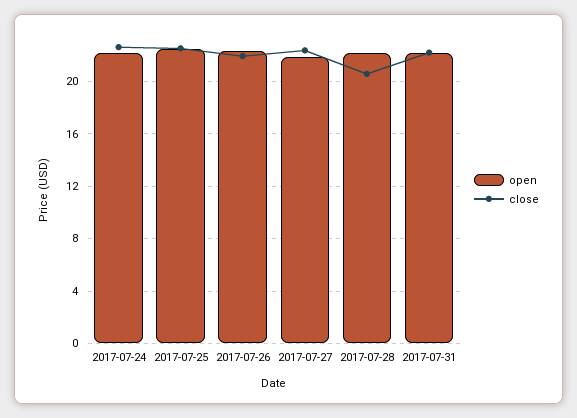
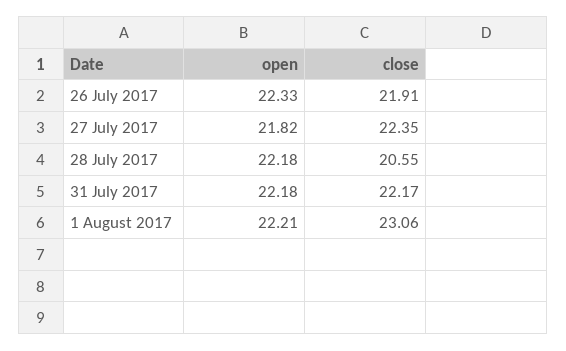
open, 2017-07-24: 22 -> none
close, 2017-07-24: 22.5 -> none
open, 2017-07-25: 22.5 -> none
close, 2017-07-25: 22.5 -> none
open, 1 August 2017: none -> 22.21
close, 1 August 2017: none -> 23.06

